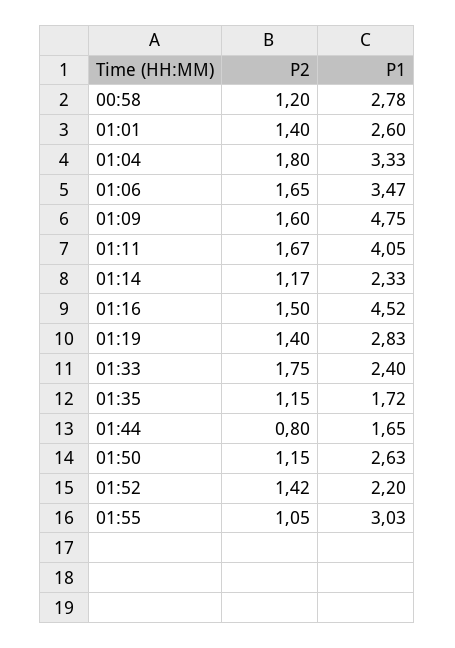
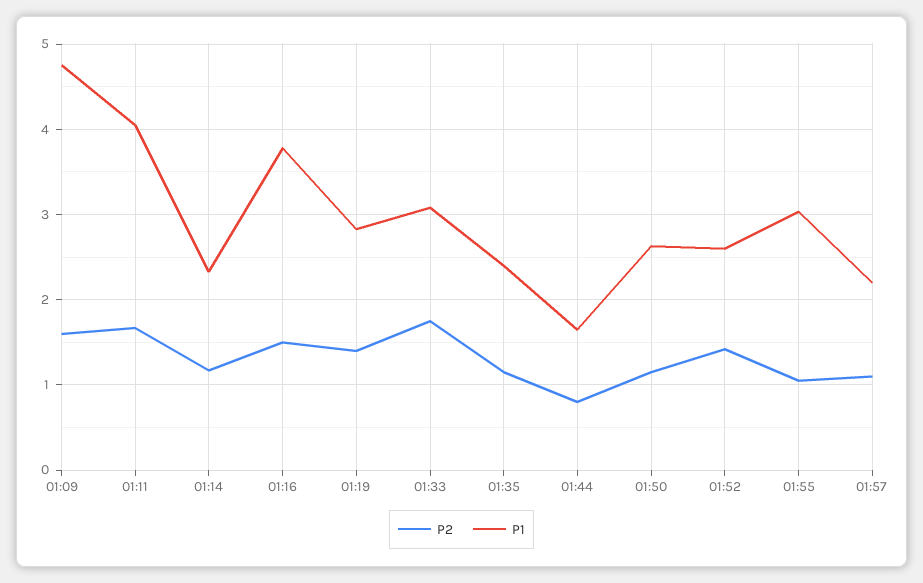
P2, 00:58: 1.2 -> none
P1, 00:58: 2.78 -> none
P2, 01:01: 1.4 -> none
P1, 01:01: 2.6 -> none
P2, 01:04: 1.8 -> none
P1, 01:04: 3.33 -> none
P2, 01:06: 1.65 -> none
P1, 01:06: 3.47 -> none
P1, 01:16: 4.52 -> 3.8
P1, 01:33: 2.4 -> 3.1
P1, 01:35: 1.72 -> 2.4
P1, 01:52: 2.2 -> 2.6
P2, 01:57: none -> 1.1
P1, 01:57: none -> 2.2

